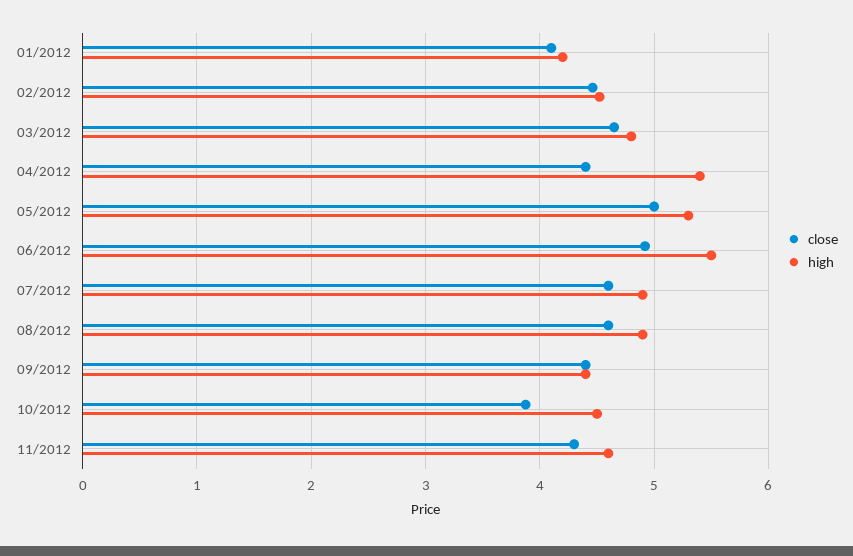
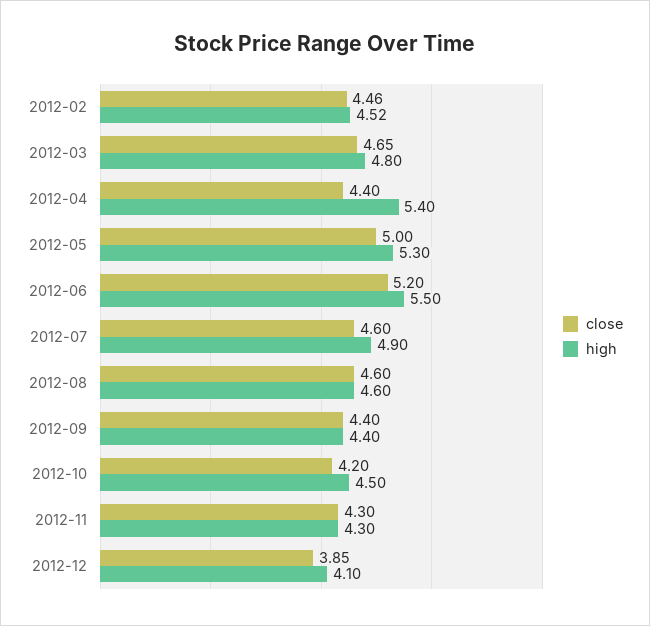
close, 01/2012: 4.1 -> none
high, 01/2012: 4.2 -> none
close, 06/2012: 4.9 -> 5.2
high, 08/2012: 4.9 -> 4.6
close, 10/2012: 3.9 -> 4.2
high, 11/2012: 4.6 -> 4.3
close, 2012-12: none -> 3.85
high, 2012-12: none -> 4.1

